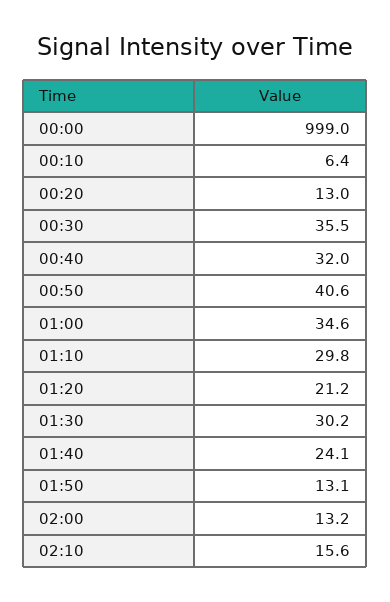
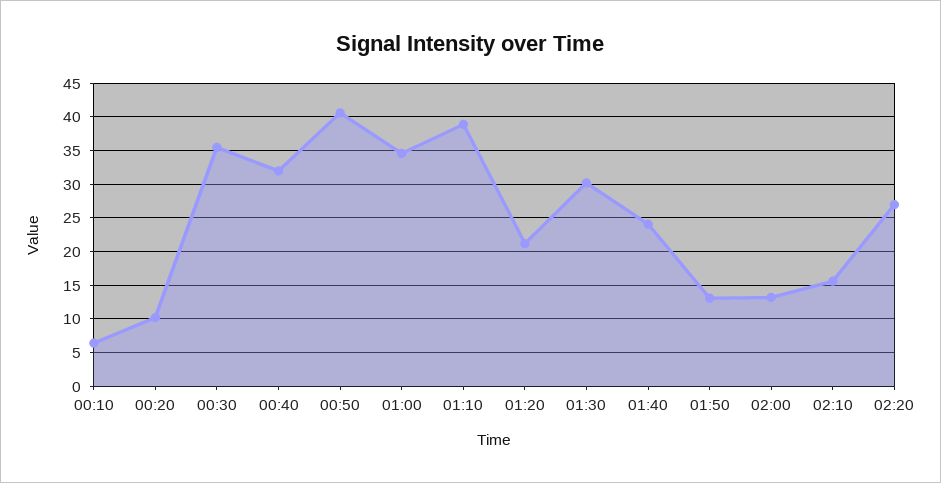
00:00: 999 -> none
00:20: 13 -> 10
01:10: 29.8 -> 39
02:20: none -> 27

